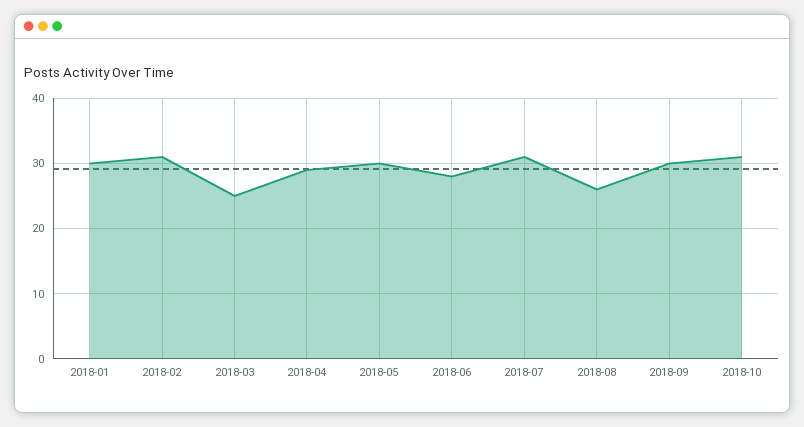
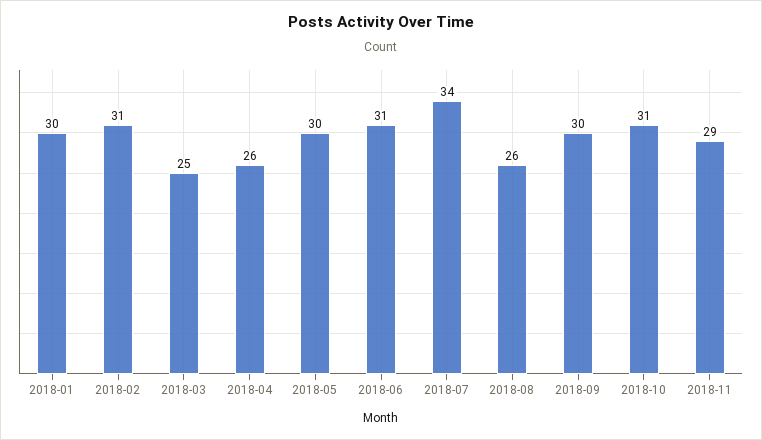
2018-04: 29 -> 26
2018-06: 28 -> 31
2018-07: 31 -> 34
2018-11: none -> 29

